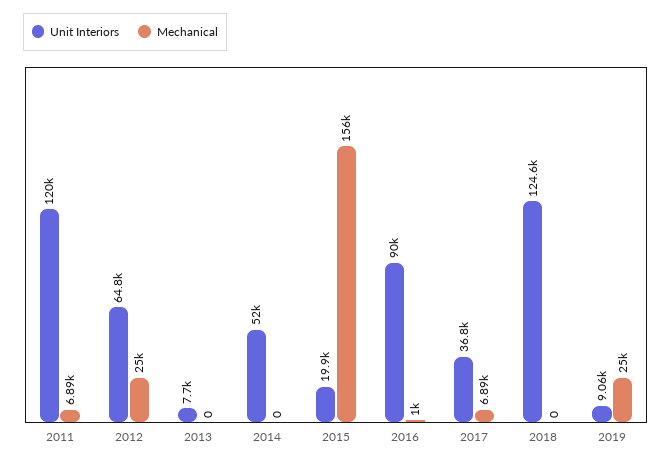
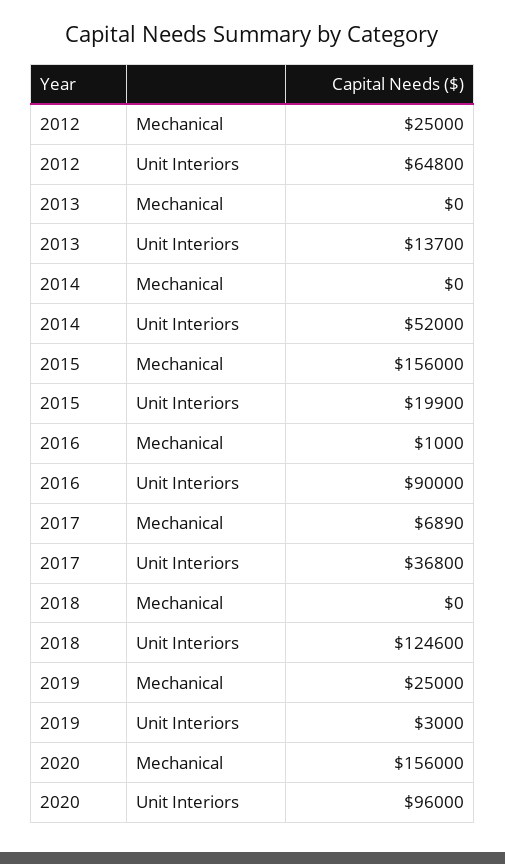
Unit Interiors, 2011: 120000 -> none
Mechanical, 2011: 6890 -> none
Unit Interiors, 2013: 7700 -> 13700
Unit Interiors, 2019: 9060 -> 3000
Mechanical, 2020: none -> 156000
Unit Interiors, 2020: none -> 96000

